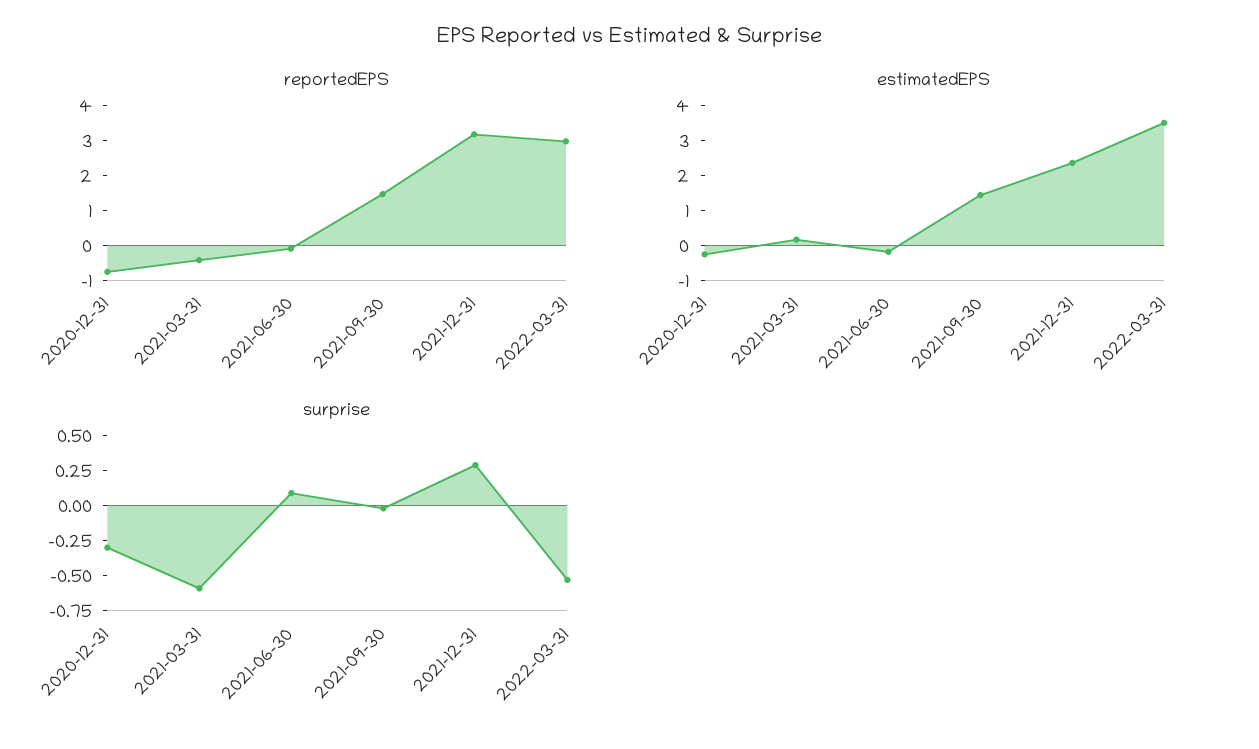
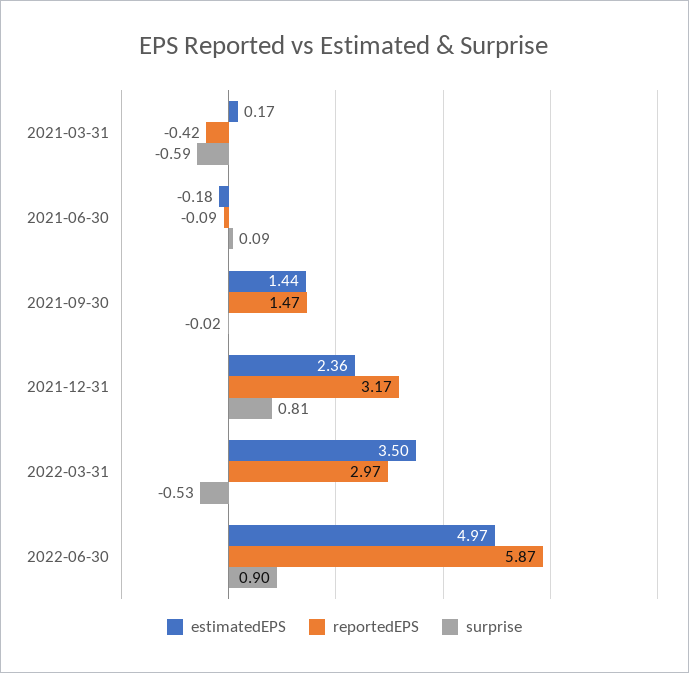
reportedEPS, 2020-12-31: -0.75 -> none
estimatedEPS, 2020-12-31: -0.25 -> none
surprise, 2020-12-31: -0.25 -> none
surprise, 2021-12-31: 0.25 -> 0.81
estimatedEPS, 2022-06-30: none -> 4.97
reportedEPS, 2022-06-30: none -> 5.87
surprise, 2022-06-30: none -> 0.9

